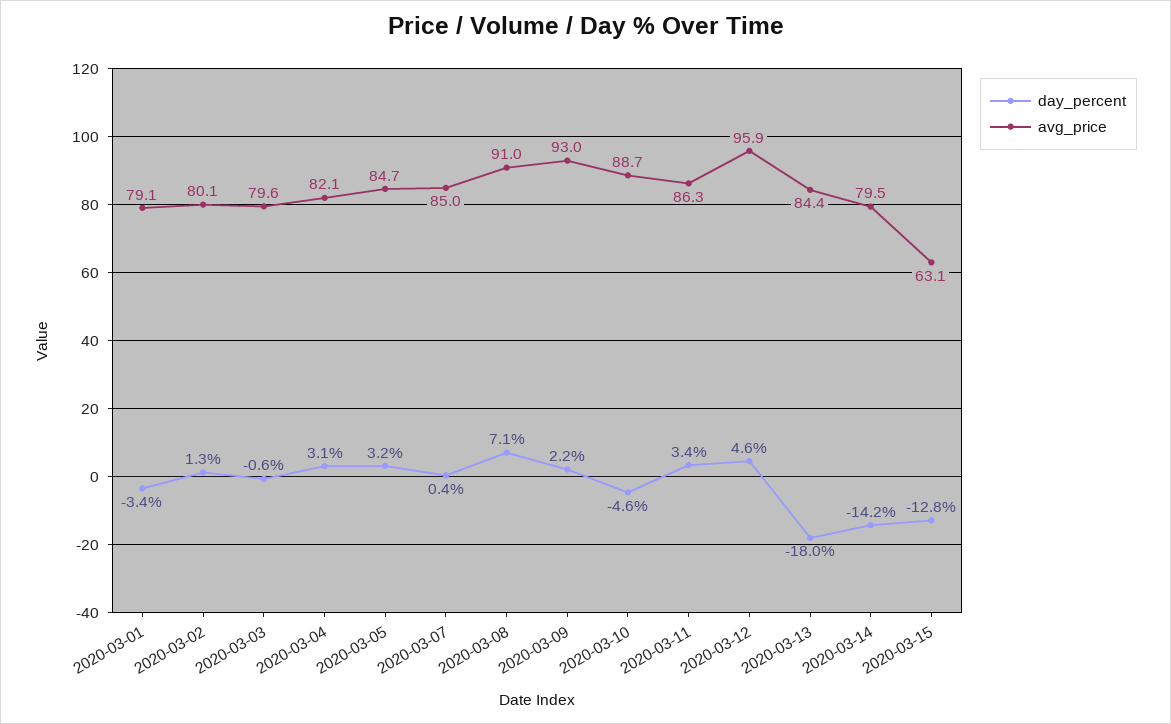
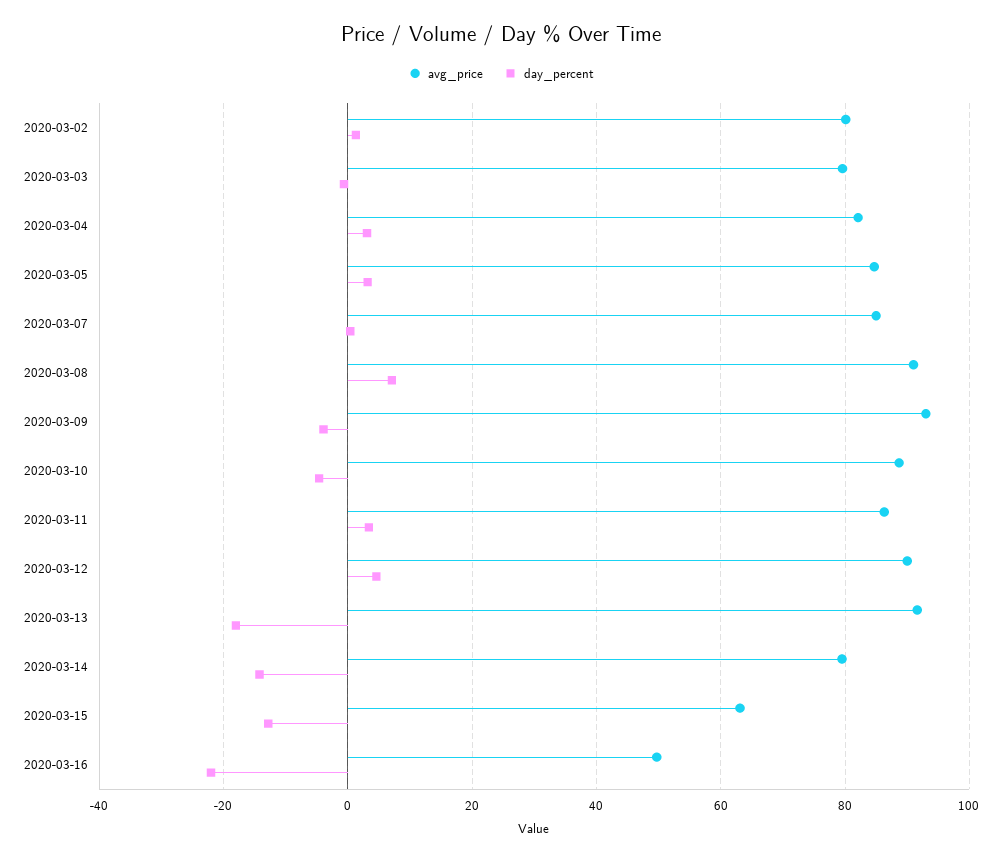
day_percent, 2020-03-01: -3.4 -> none
avg_price, 2020-03-01: 79.1 -> none
day_percent, 2020-03-09: 2.2 -> -4
avg_price, 2020-03-12: 95.9 -> 90
avg_price, 2020-03-13: 84.4 -> 92
avg_price, 2020-03-16: none -> 50
day_percent, 2020-03-16: none -> -22

